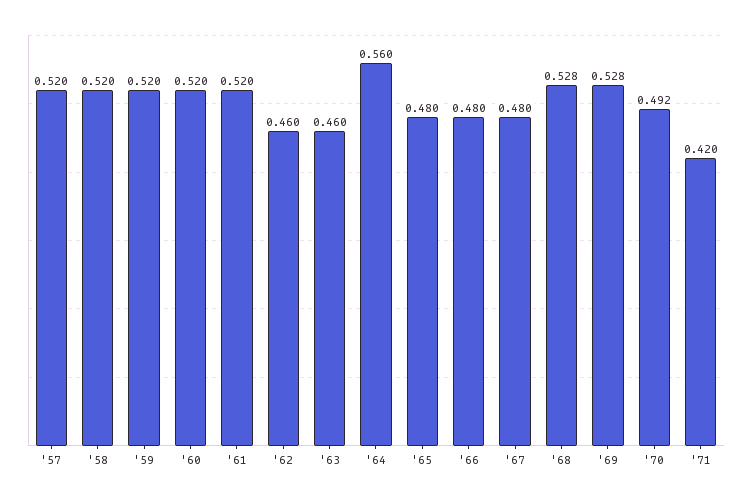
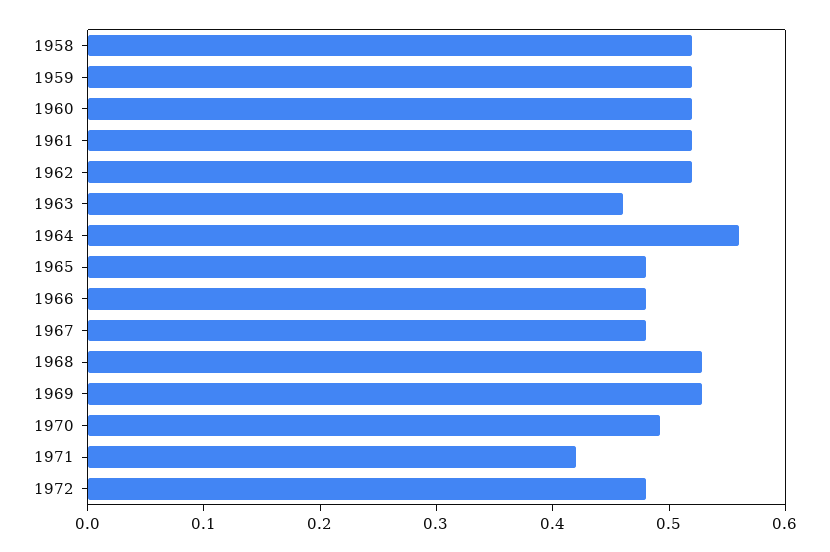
'57: 0.52 -> none
'62: 0.46 -> 0.52
1972: none -> 0.48

